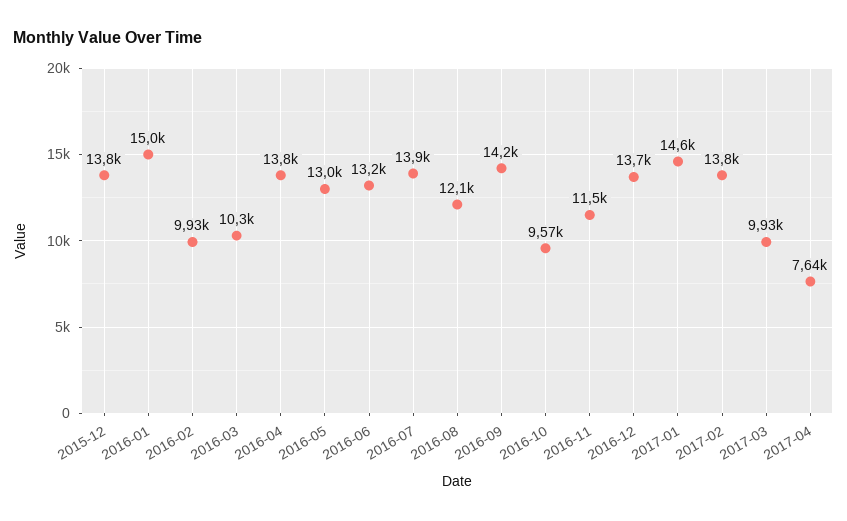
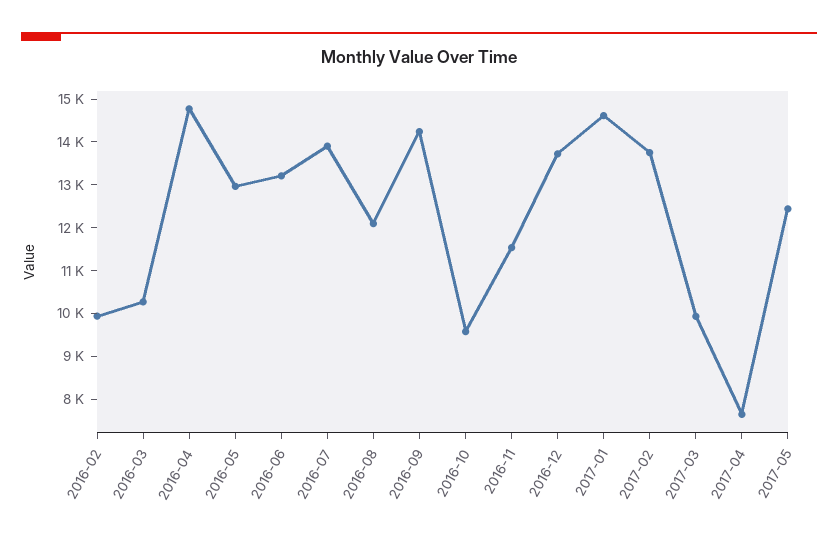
2015-12: 13800 -> none
2016-01: 15000 -> none
2016-04: 13800 -> 14800
2017-05: none -> 12400

